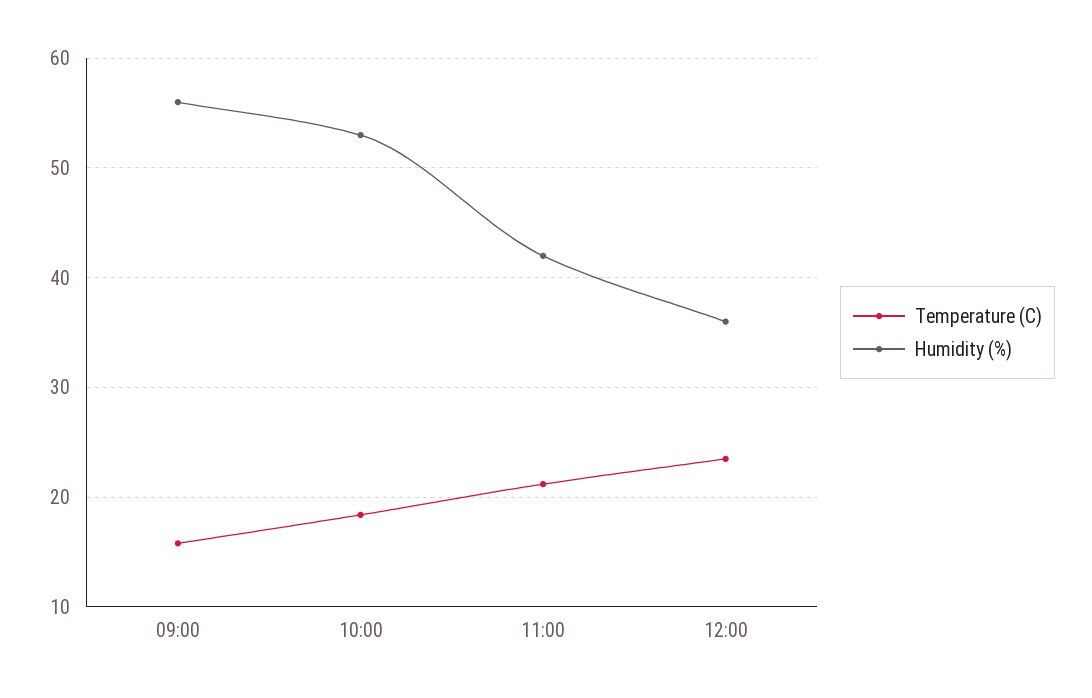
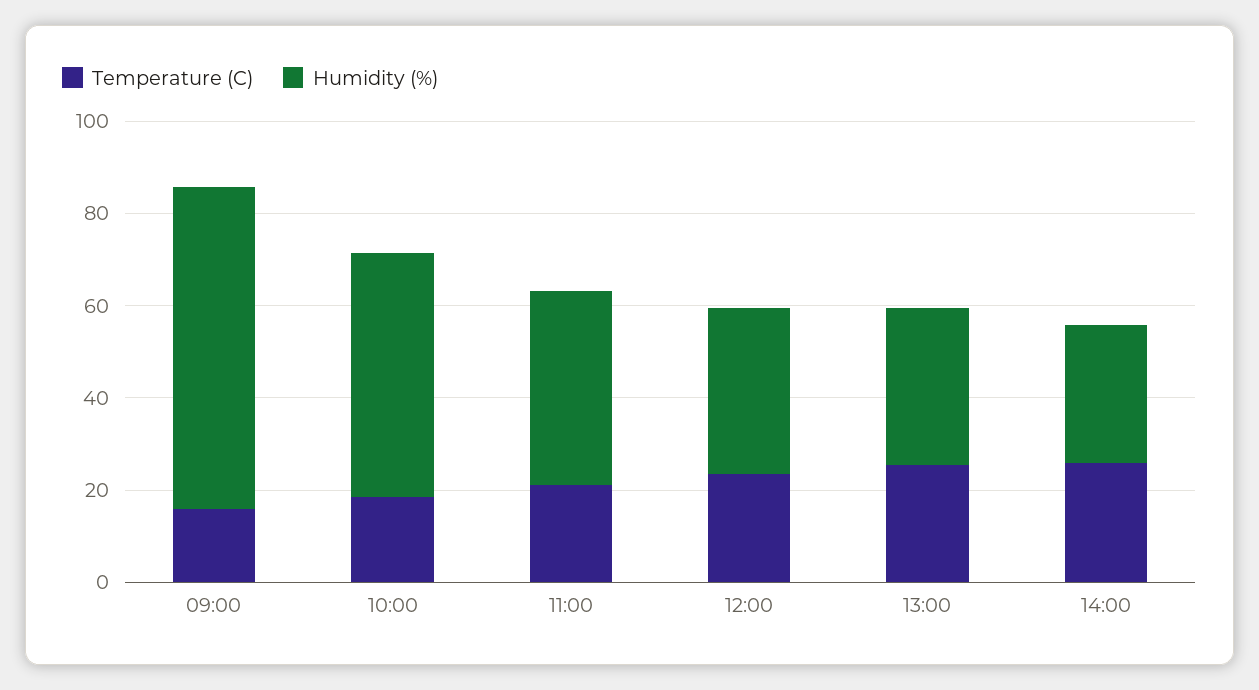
Humidity (%), 09:00: 56 -> 70
Temperature (C), 13:00: none -> 25
Humidity (%), 13:00: none -> 35
Temperature (C), 14:00: none -> 25
Humidity (%), 14:00: none -> 30

